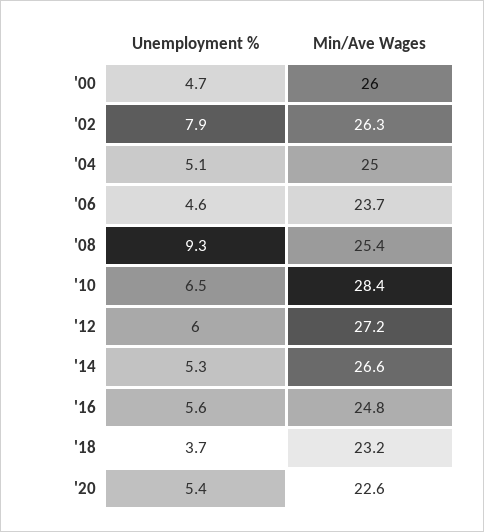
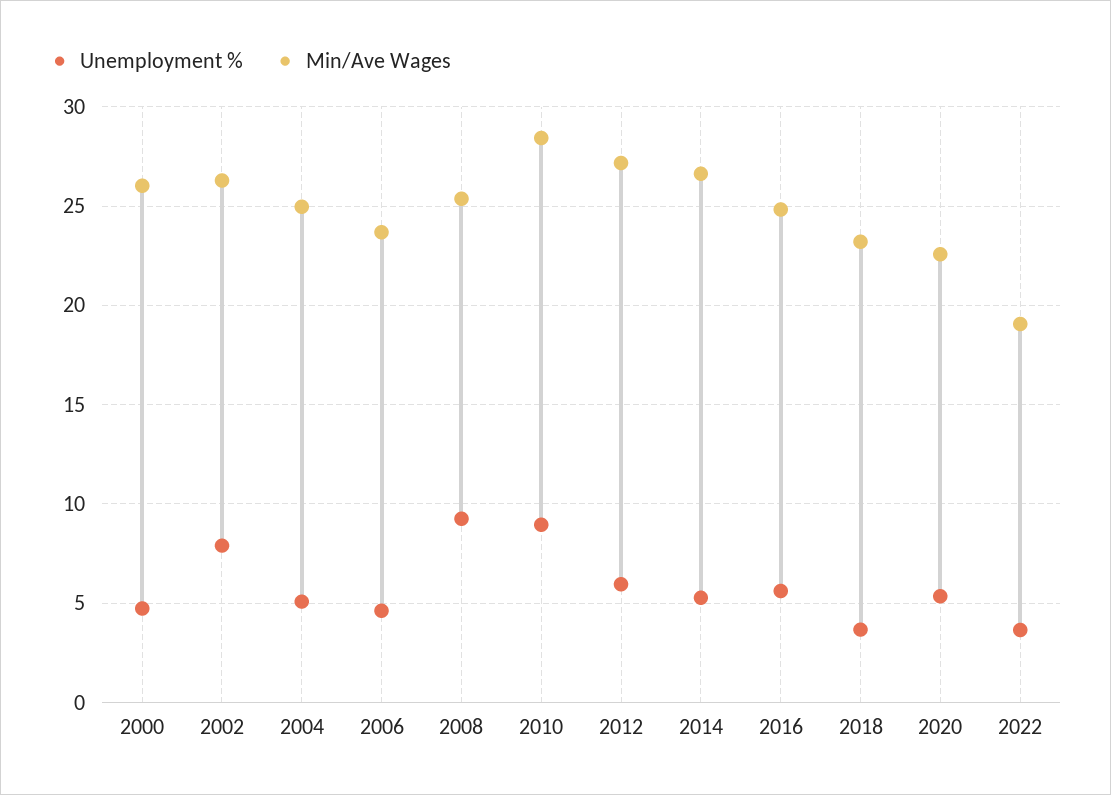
Unemployment %, '10: 6.5 -> 9
Unemployment %, 2022: none -> 3.5
Min/Ave Wages, 2022: none -> 19

